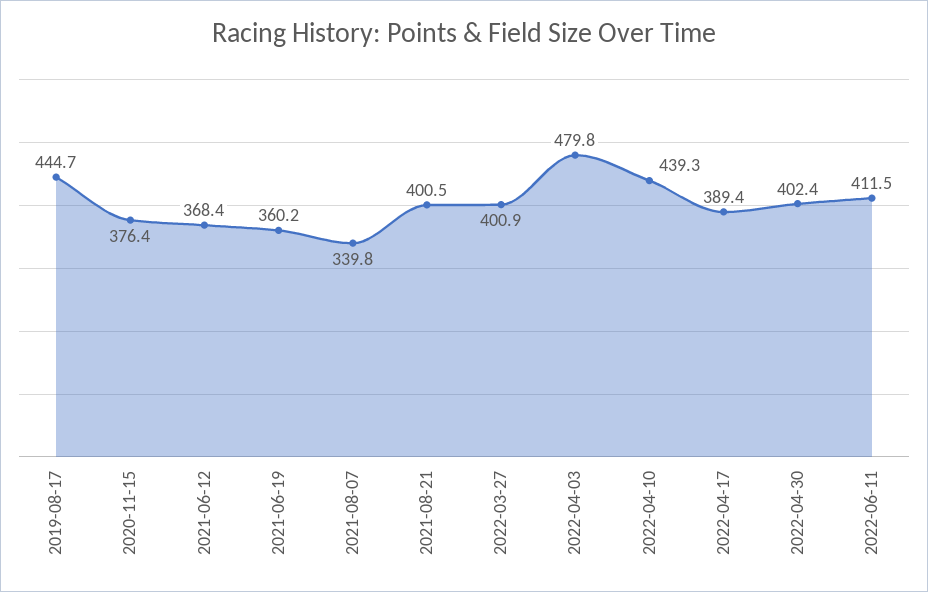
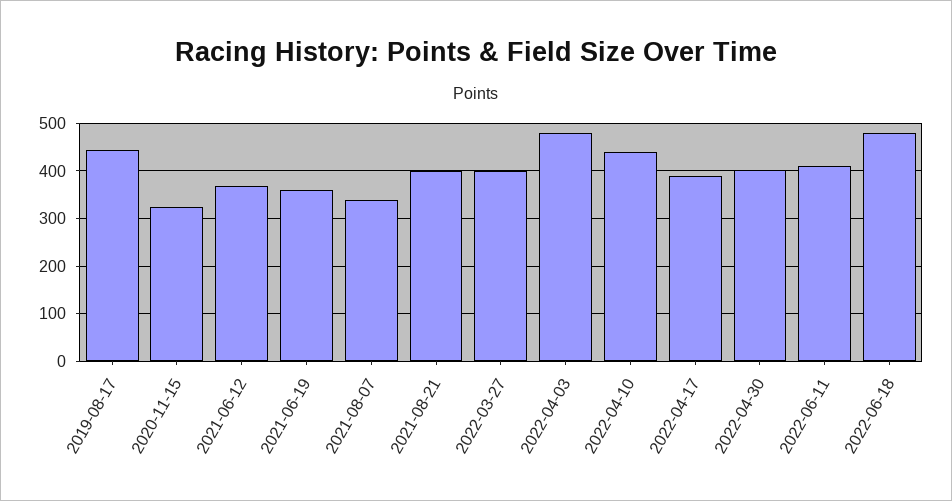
2020-11-15: 376.4 -> 320
2022-06-18: none -> 480

